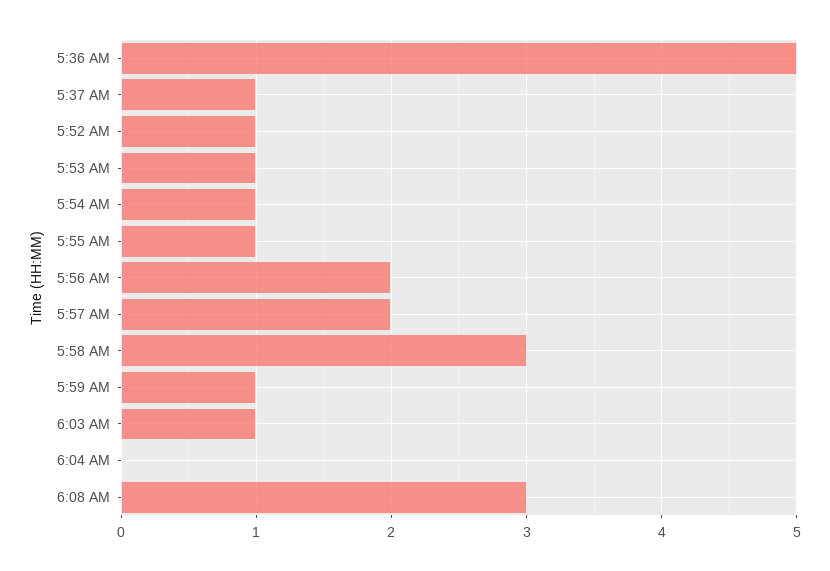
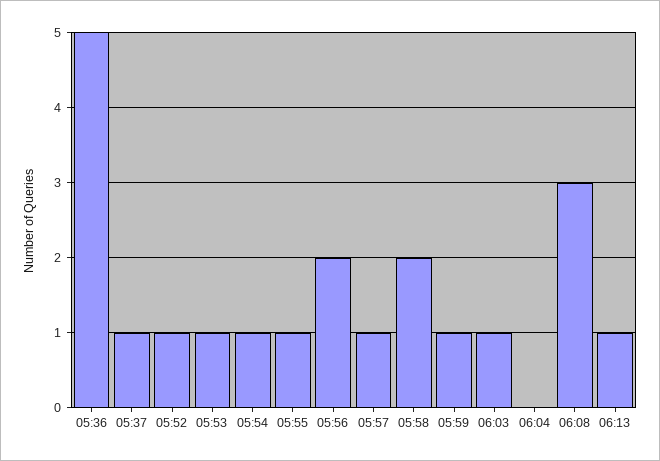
5:57 AM: 2 -> 1
5:58 AM: 3 -> 2
06:13: none -> 1

